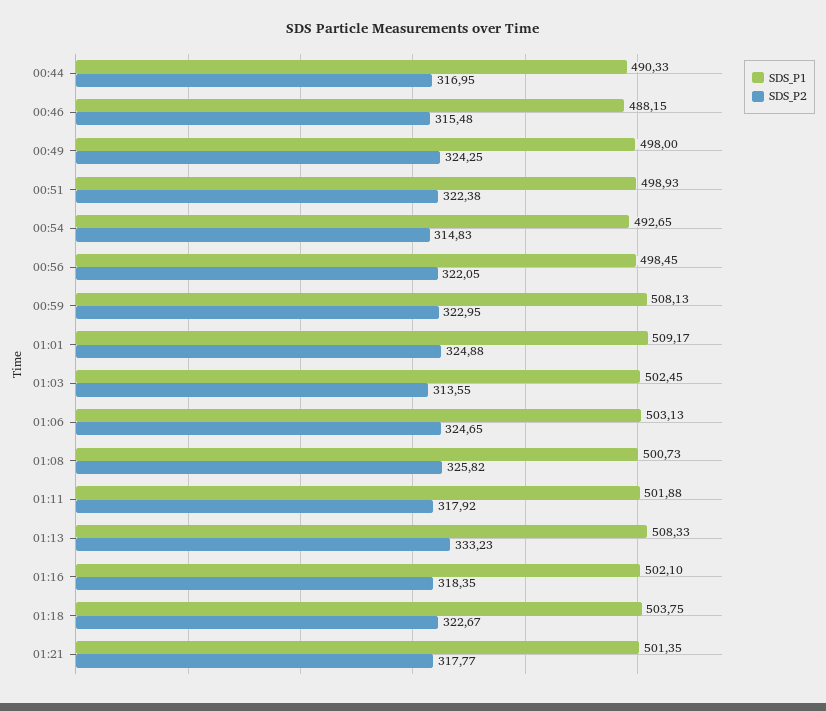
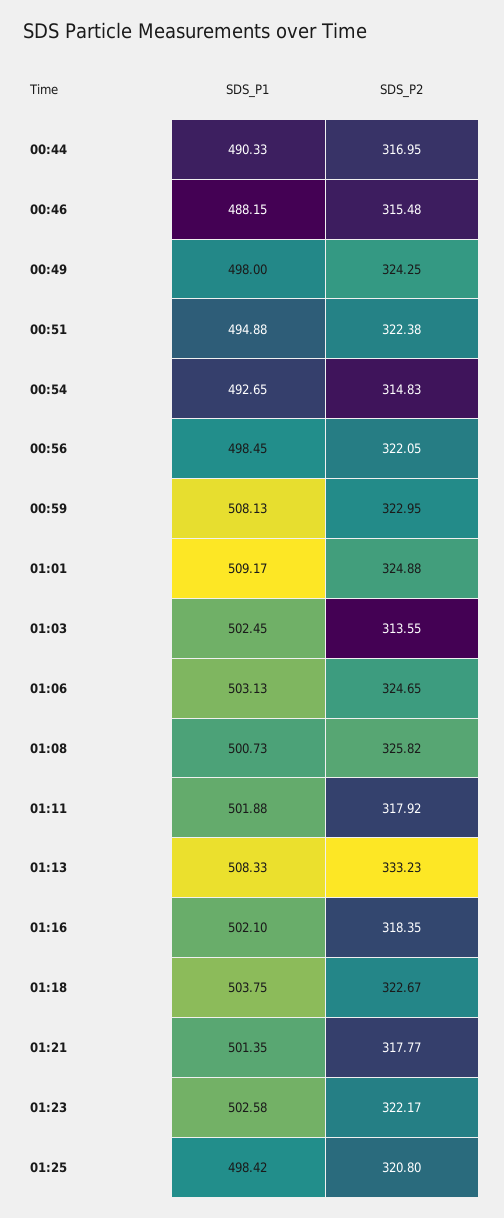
SDS_P1, 00:51: 498.93 -> 494.88
SDS_P1, 01:23: none -> 502.58
SDS_P2, 01:23: none -> 322.17
SDS_P1, 01:25: none -> 498.42
SDS_P2, 01:25: none -> 320.8

